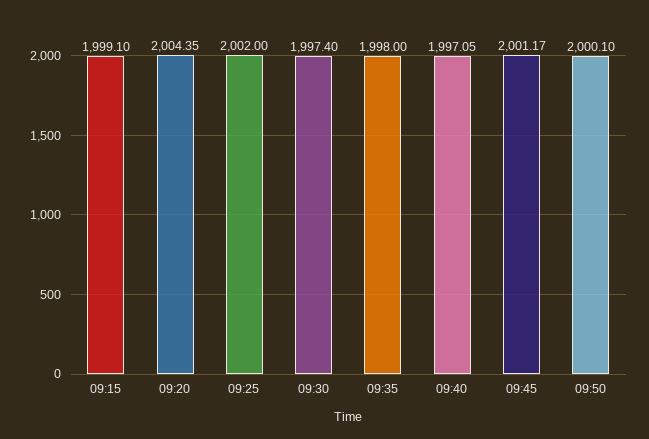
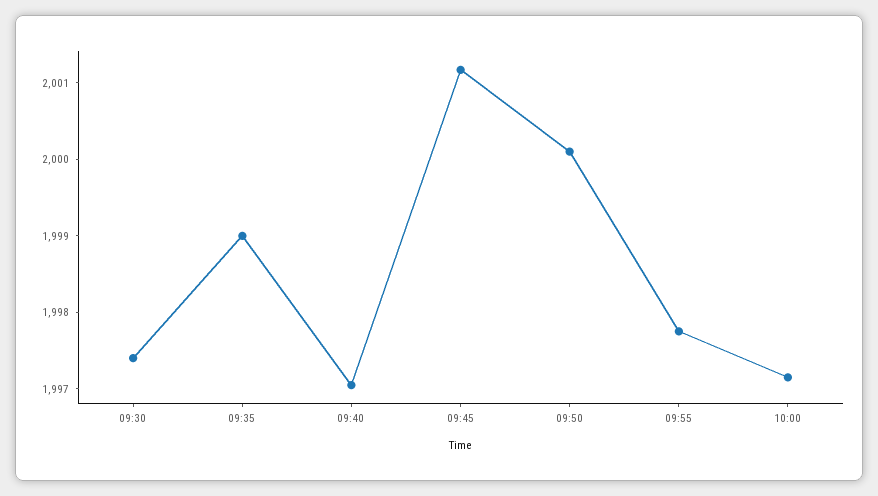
09:15: 1999.1 -> none
09:20: 2004.35 -> none
09:25: 2002 -> none
09:35: 1998 -> 1999
09:55: none -> 1997.8
10:00: none -> 1997.2

